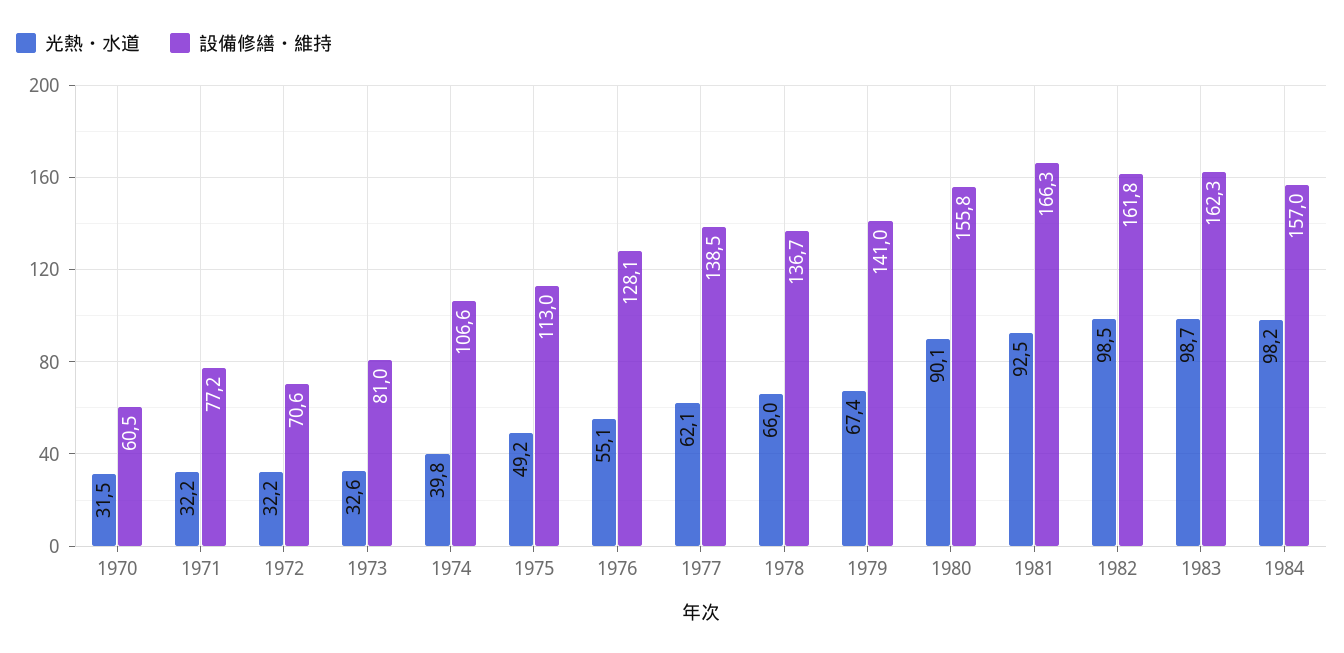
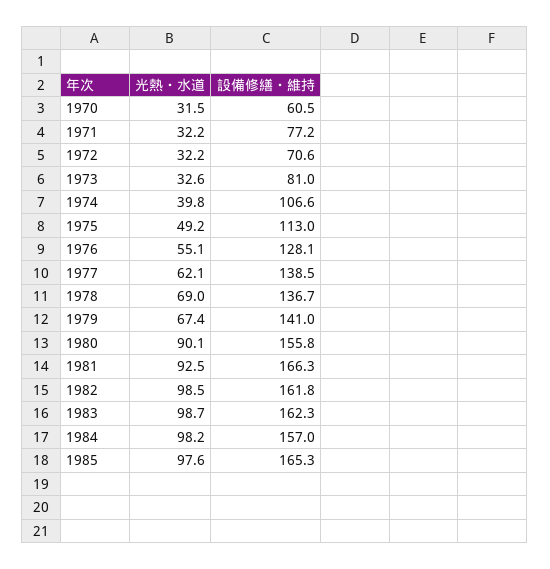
光熱・水道, 1978: 66 -> 69
光熱・水道, 1985: none -> 97.6
設備修繕・維持, 1985: none -> 165.3

